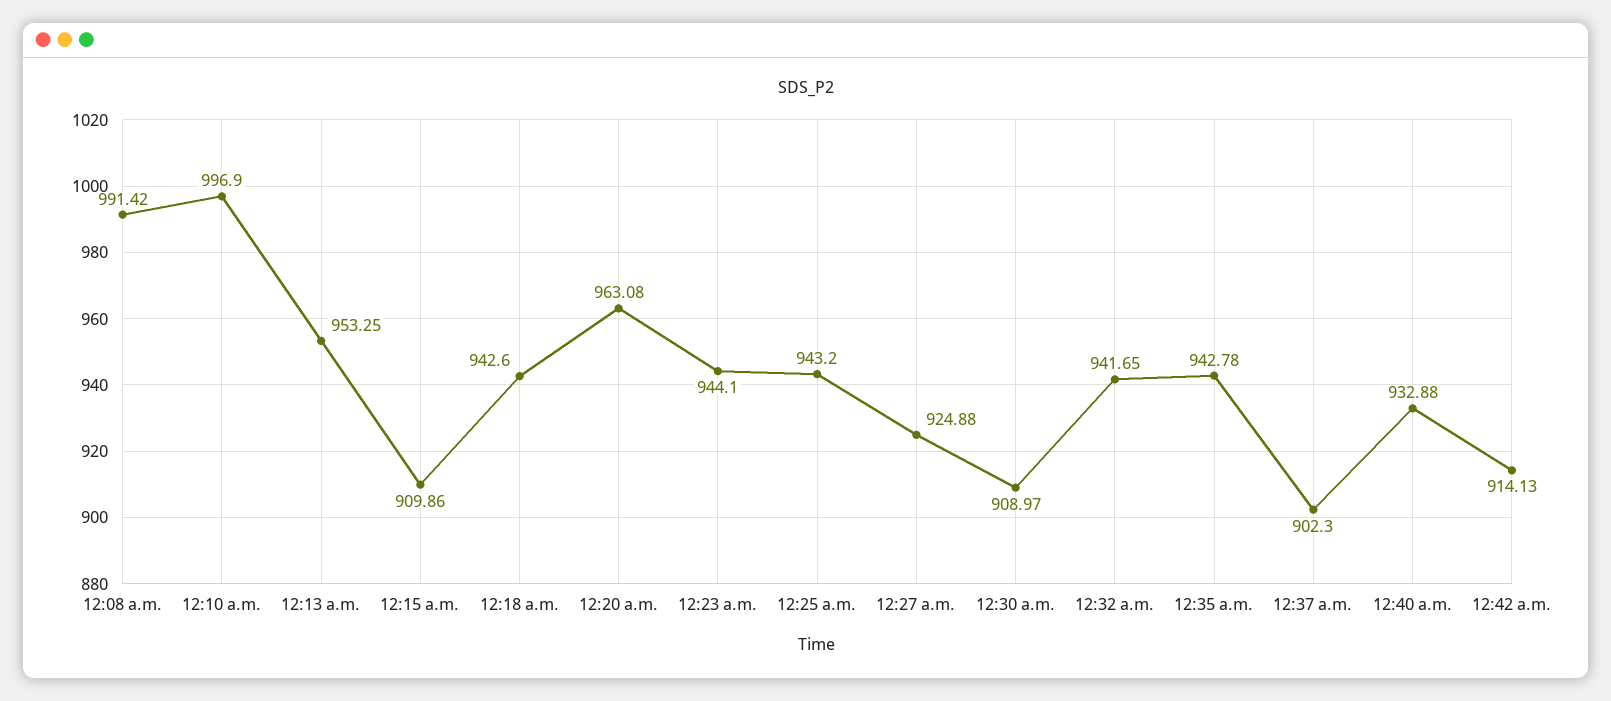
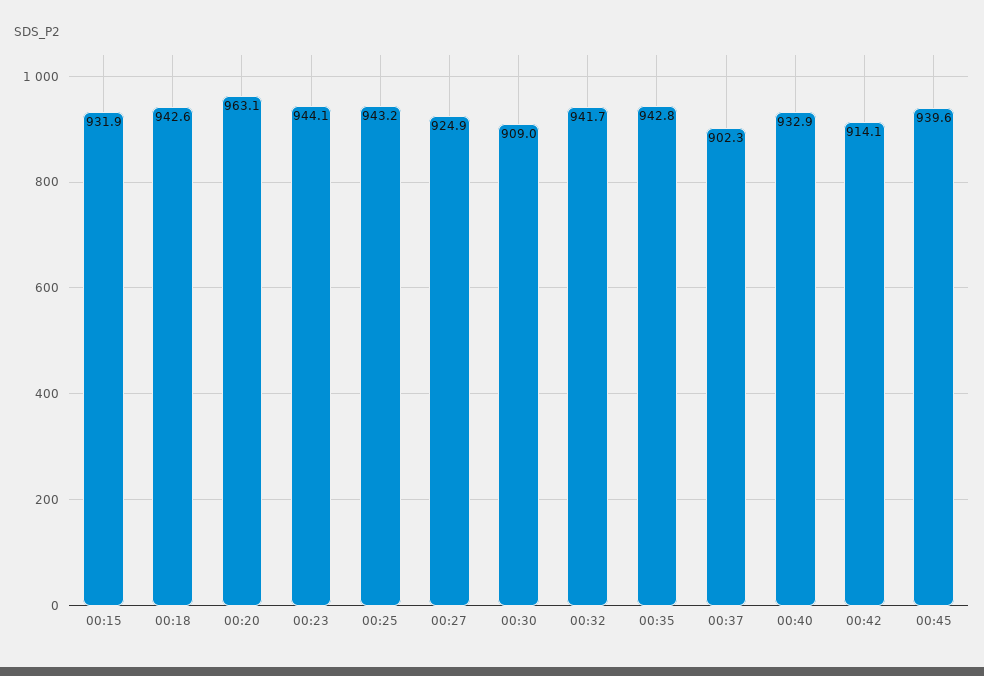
12:08 a.m.: 991.42 -> none
12:10 a.m.: 996.9 -> none
12:13 a.m.: 953.25 -> none
12:15 a.m.: 909.86 -> 931.9
00:45: none -> 939.6

